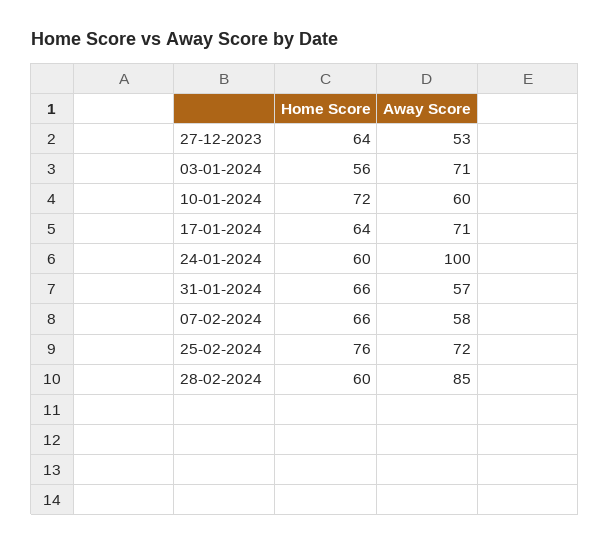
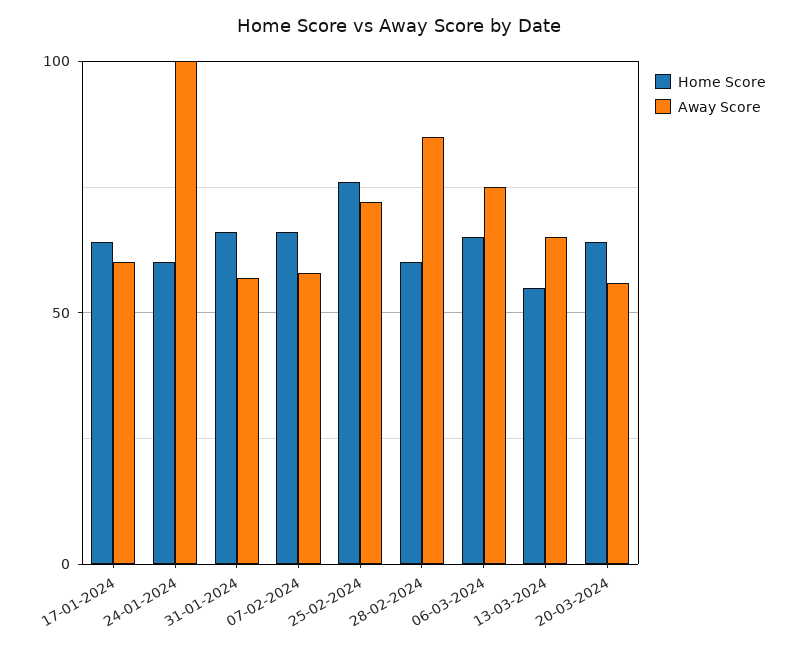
Home Score, 27-12-2023: 64 -> none
Away Score, 27-12-2023: 53 -> none
Home Score, 03-01-2024: 56 -> none
Away Score, 03-01-2024: 71 -> none
Home Score, 10-01-2024: 72 -> none
Away Score, 10-01-2024: 60 -> none
Away Score, 17-01-2024: 71 -> 60
Home Score, 06-03-2024: none -> 65
Away Score, 06-03-2024: none -> 75
Home Score, 13-03-2024: none -> 55
Away Score, 13-03-2024: none -> 65
Home Score, 20-03-2024: none -> 65
Away Score, 20-03-2024: none -> 55

